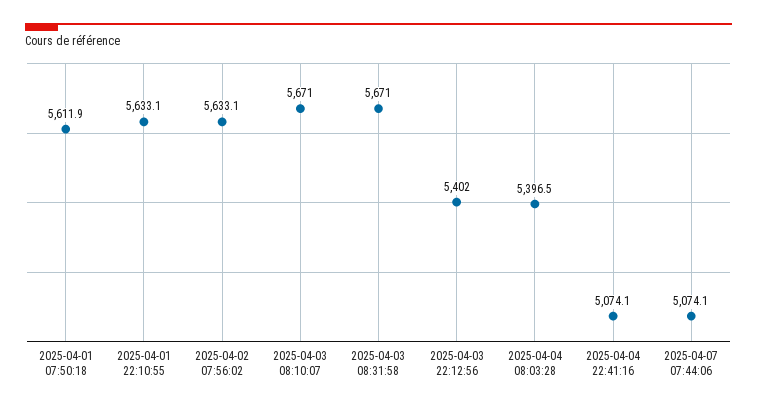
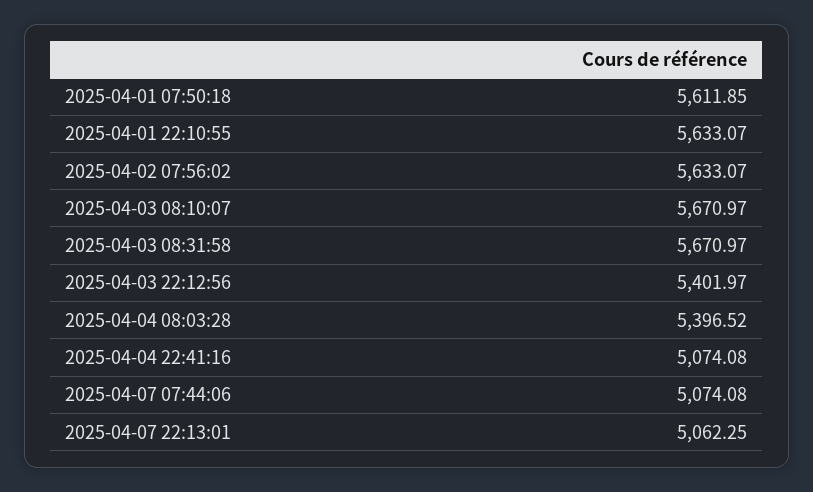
2025-04-07 22:13:01: none -> 5062.25

